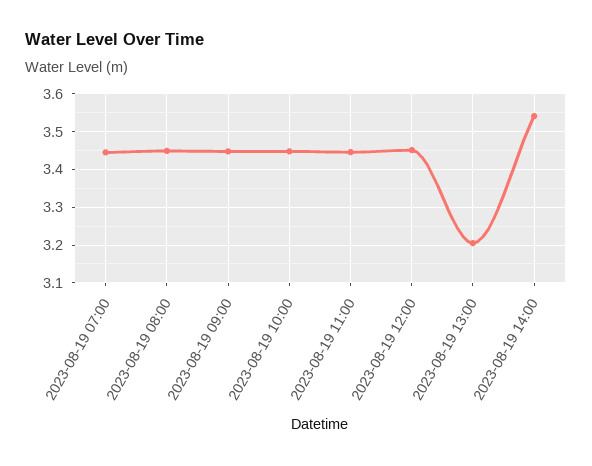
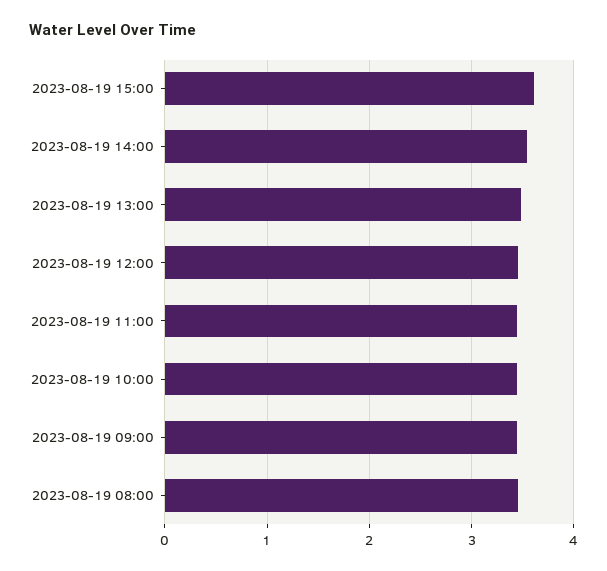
2023-08-19 07:00: 3.44 -> none
2023-08-19 13:00: 3.2 -> 3.5
2023-08-19 15:00: none -> 3.6

